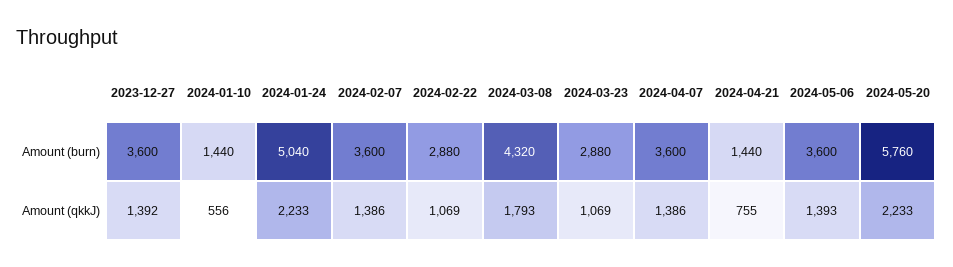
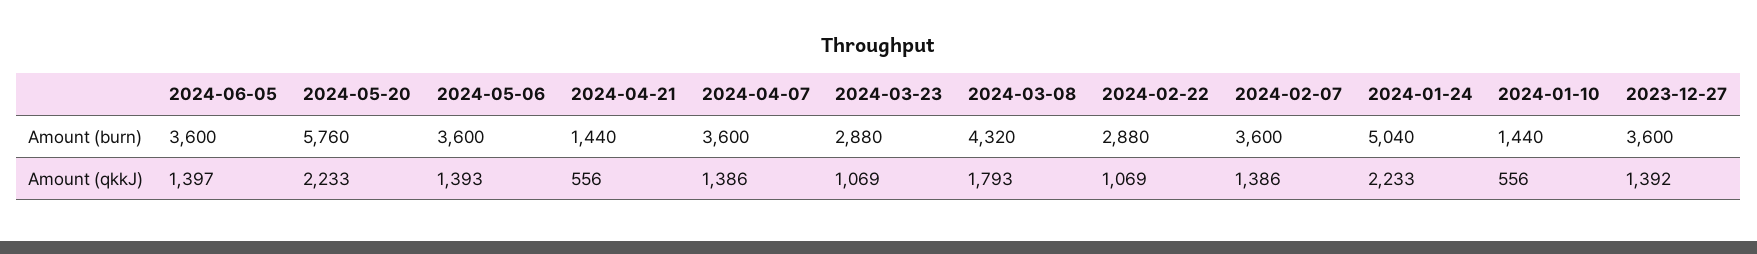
2024-04-21, Amount (qkkJ): 755 -> 556
2024-06-05, Amount (burn): none -> 3600
2024-06-05, Amount (qkkJ): none -> 1397

